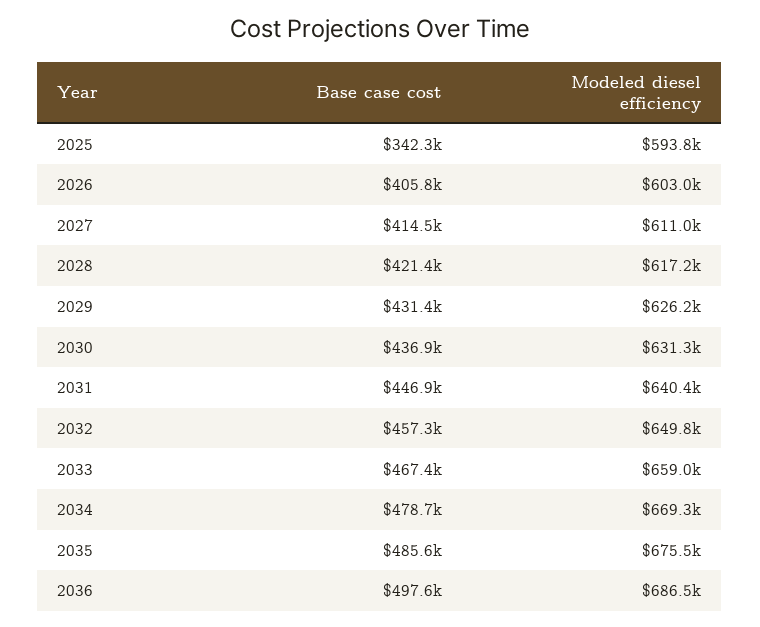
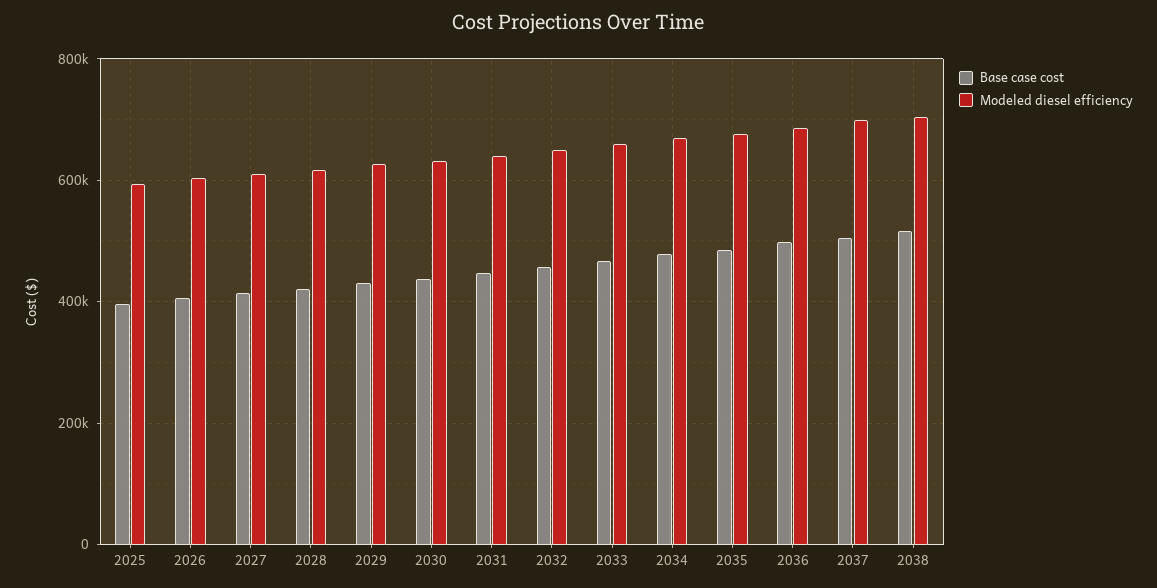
Base case cost, 2025: 342300 -> 400000
Base case cost, 2037: none -> 500000
Modeled diesel efficiency, 2037: none -> 700000
Base case cost, 2038: none -> 520000
Modeled diesel efficiency, 2038: none -> 700000

